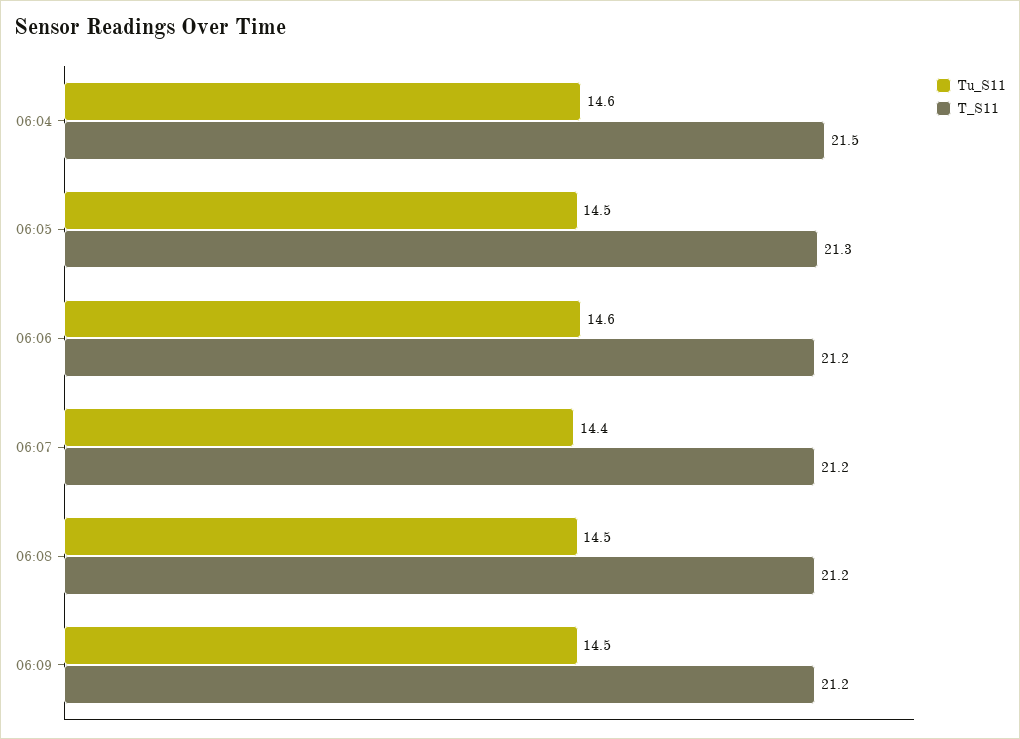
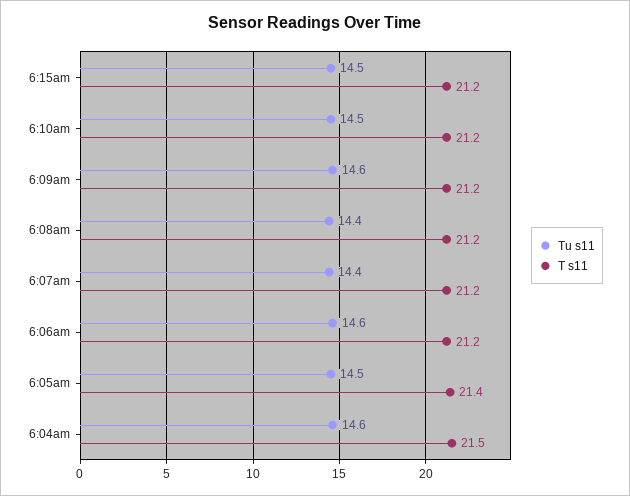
T_S11, 06:05: 21.3 -> 21.4
Tu_S11, 06:08: 14.5 -> 14.4
Tu_S11, 06:09: 14.5 -> 14.6
Tu_S11, 6:15am: none -> 14.5
T_S11, 6:15am: none -> 21.2
Tu_S11, 6:10am: none -> 14.5
T_S11, 6:10am: none -> 21.2

